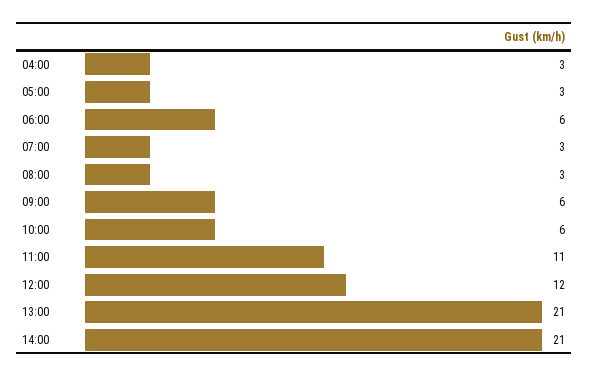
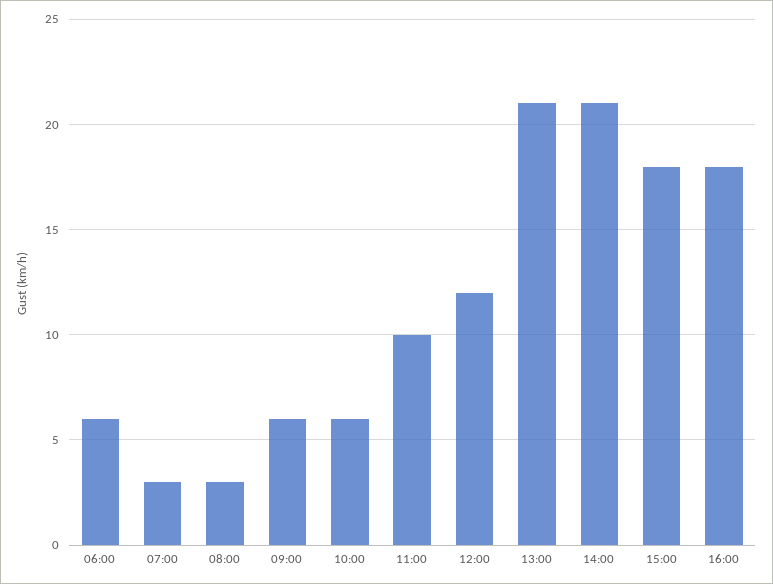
04:00: 3 -> none
05:00: 3 -> none
11:00: 11 -> 10
15:00: none -> 18
16:00: none -> 18

